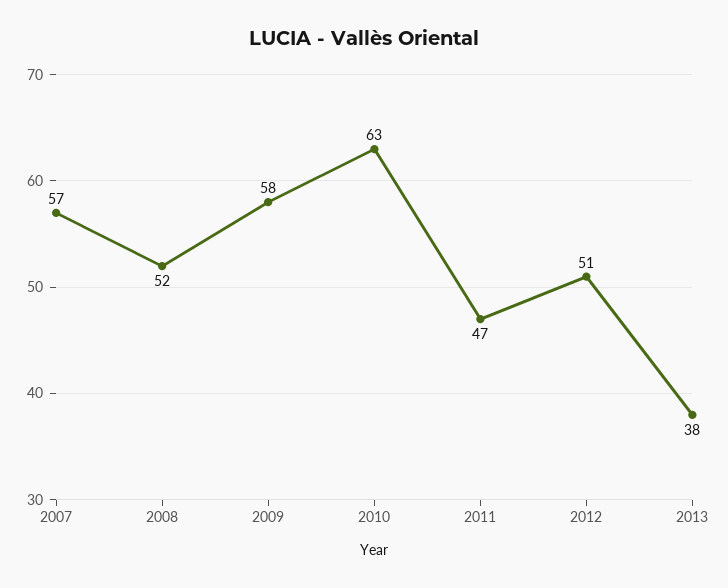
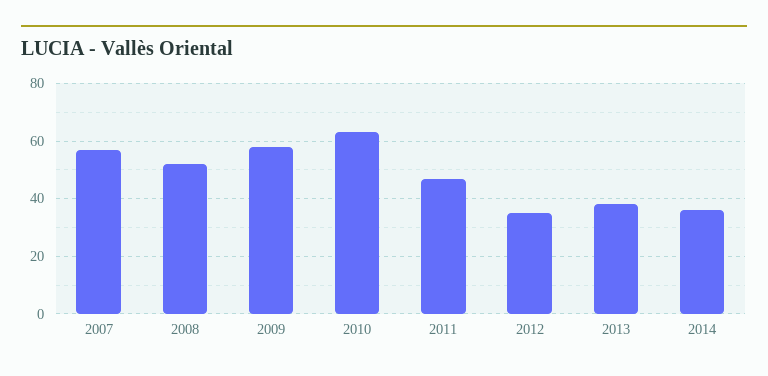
2012: 51 -> 35
2014: none -> 35

